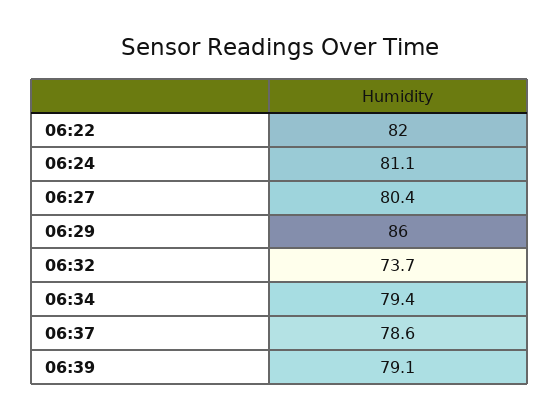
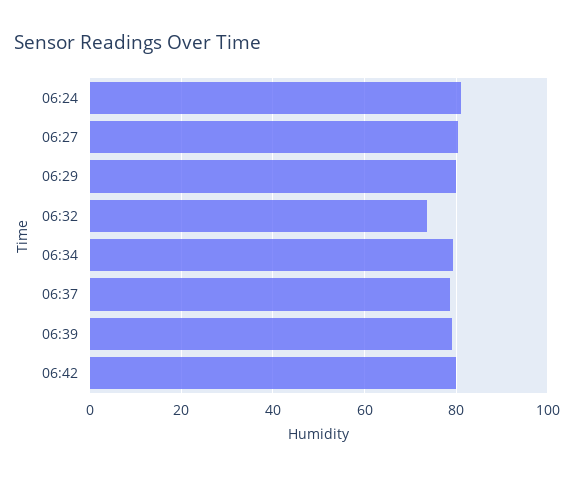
06:22: 82 -> none
06:29: 86 -> 80
06:42: none -> 80

